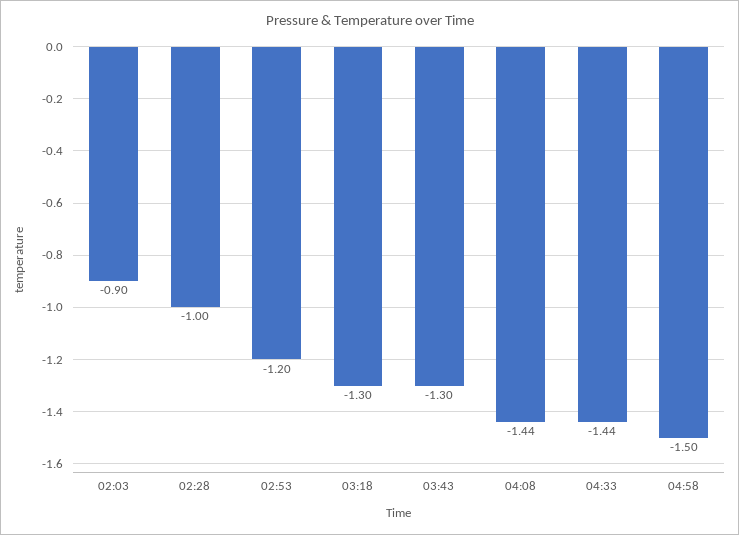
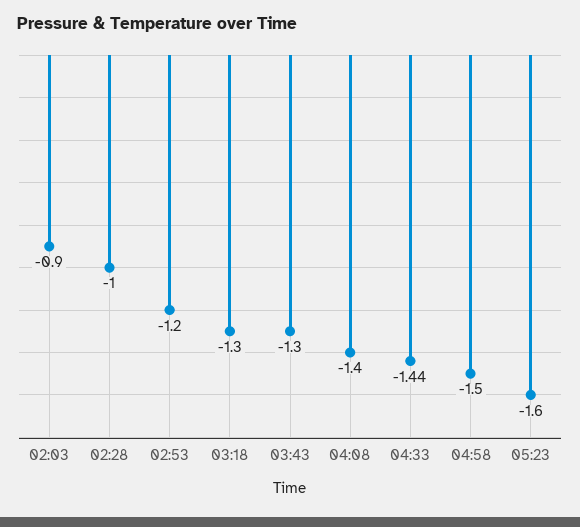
04:08: -1.44 -> -1.4
05:23: none -> -1.6

